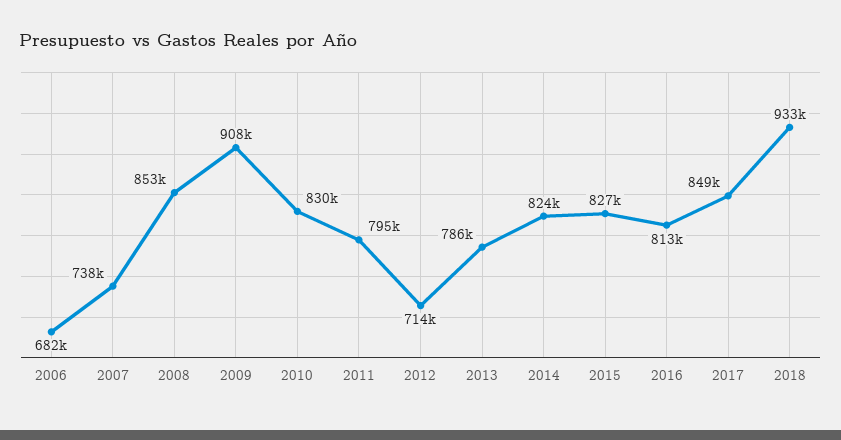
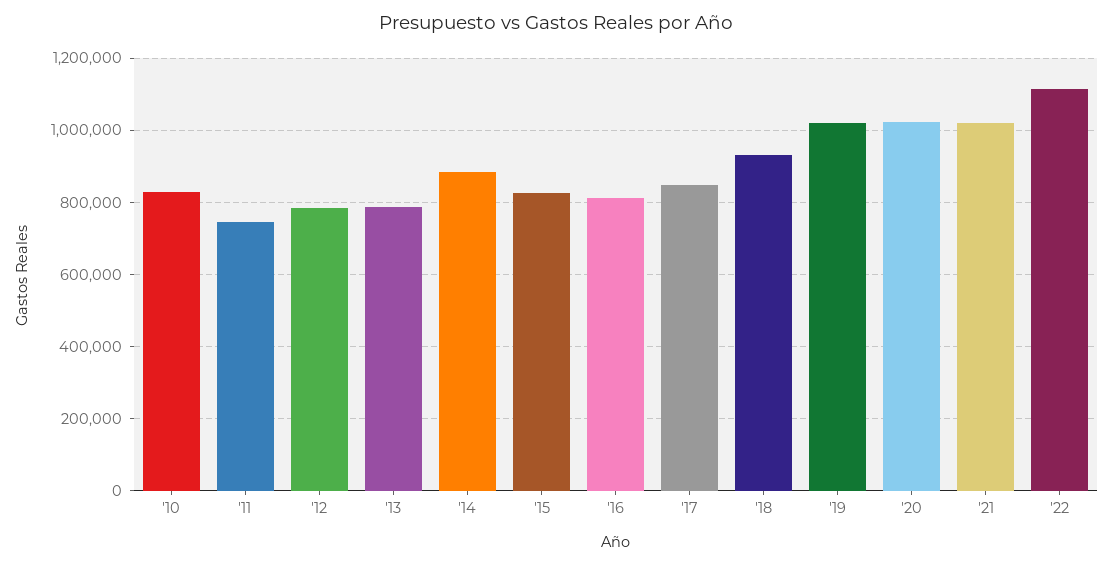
2006: 682000 -> none
2007: 738000 -> none
2008: 853000 -> none
2009: 908000 -> none
2011: 795000 -> 740000
2012: 714000 -> 780000
2014: 824000 -> 880000
'19: none -> 1020000
'20: none -> 1020000
'21: none -> 1020000
'22: none -> 1120000

